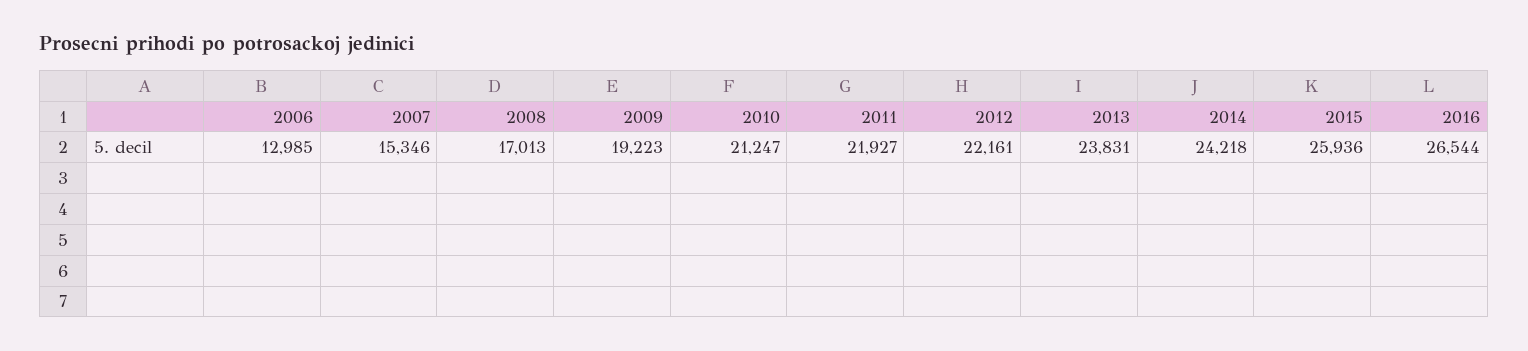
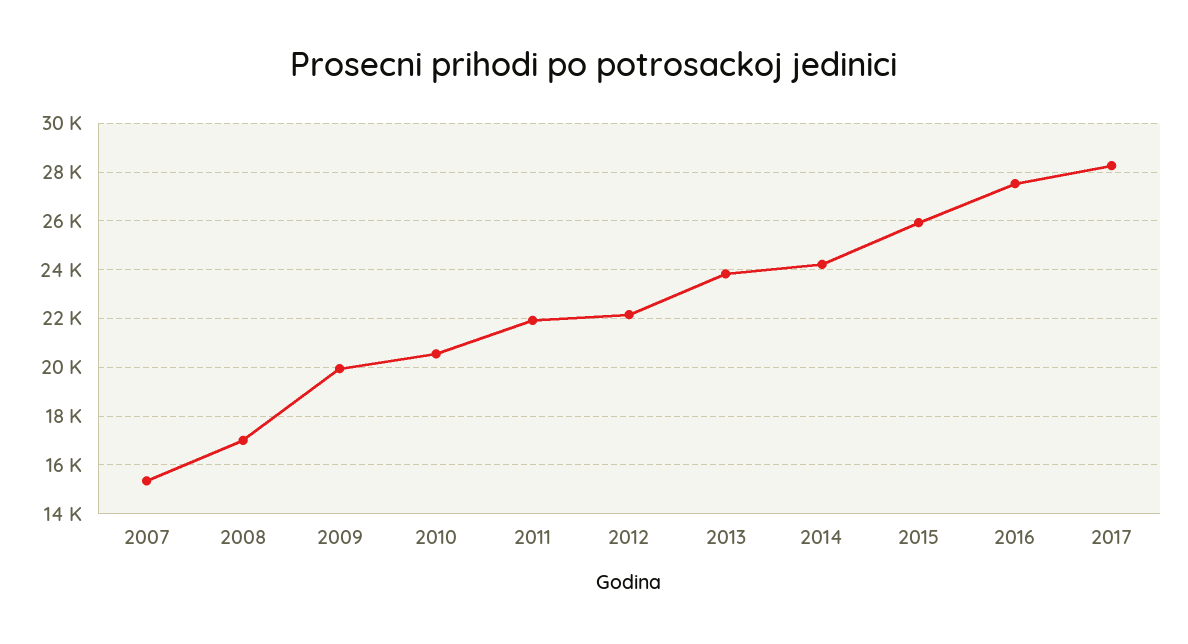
2006: 12985 -> none
2009: 19223 -> 20000
2010: 21247 -> 20500
2016: 26544 -> 27500
2017: none -> 28250

